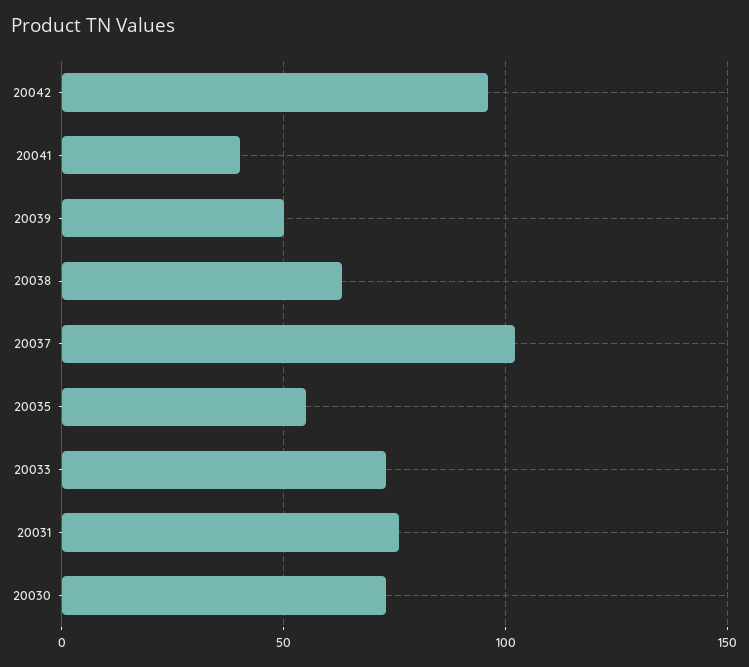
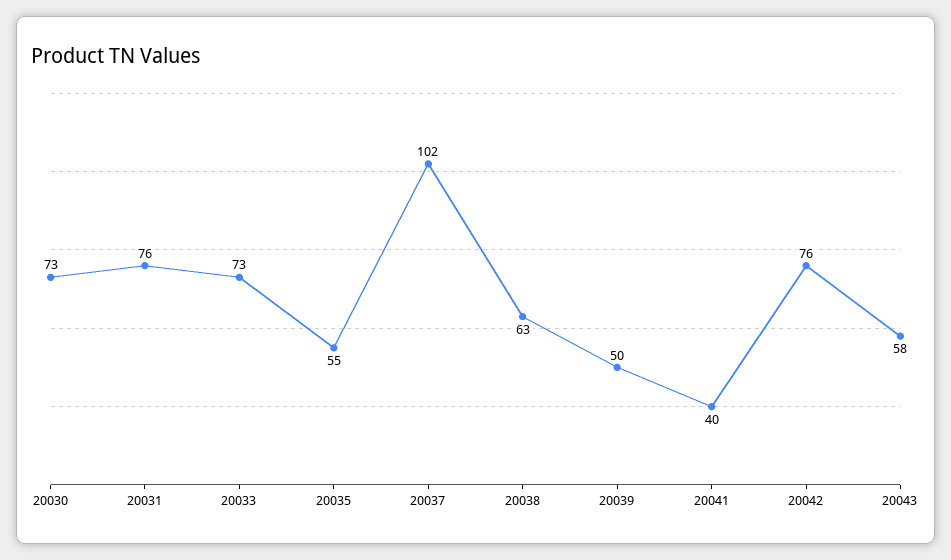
20042: 95 -> 76
20043: none -> 58

